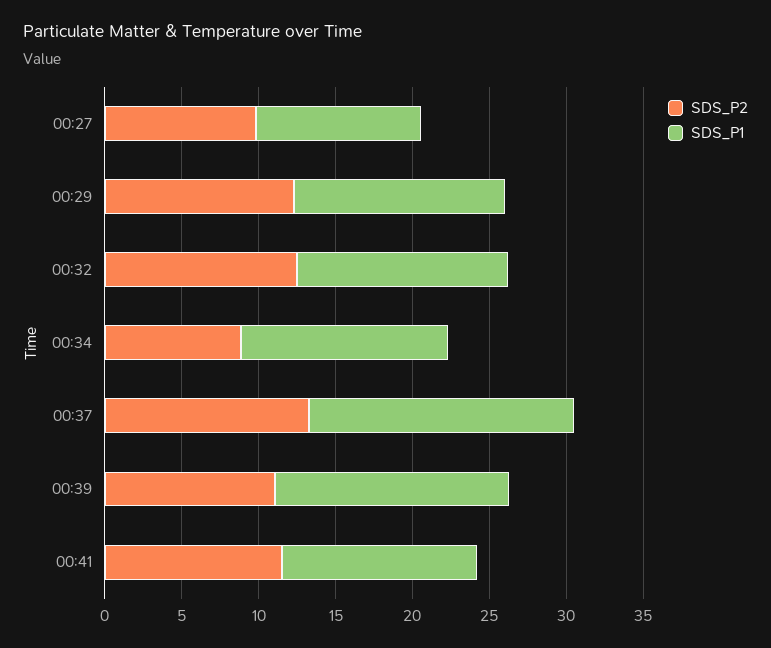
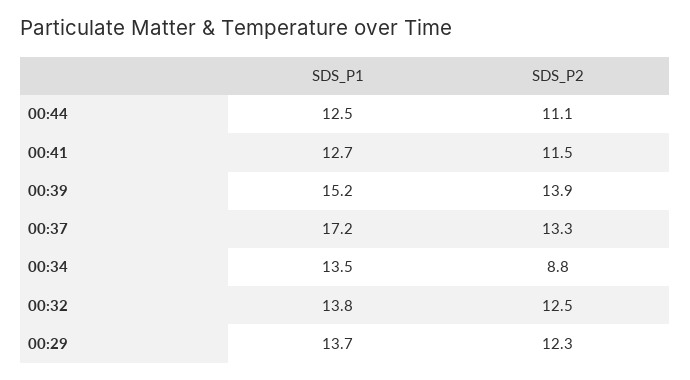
SDS_P2, 00:27: 10 -> none
SDS_P1, 00:27: 11 -> none
SDS_P2, 00:39: 11 -> 13.9
SDS_P1, 00:44: none -> 12.5
SDS_P2, 00:44: none -> 11.1

